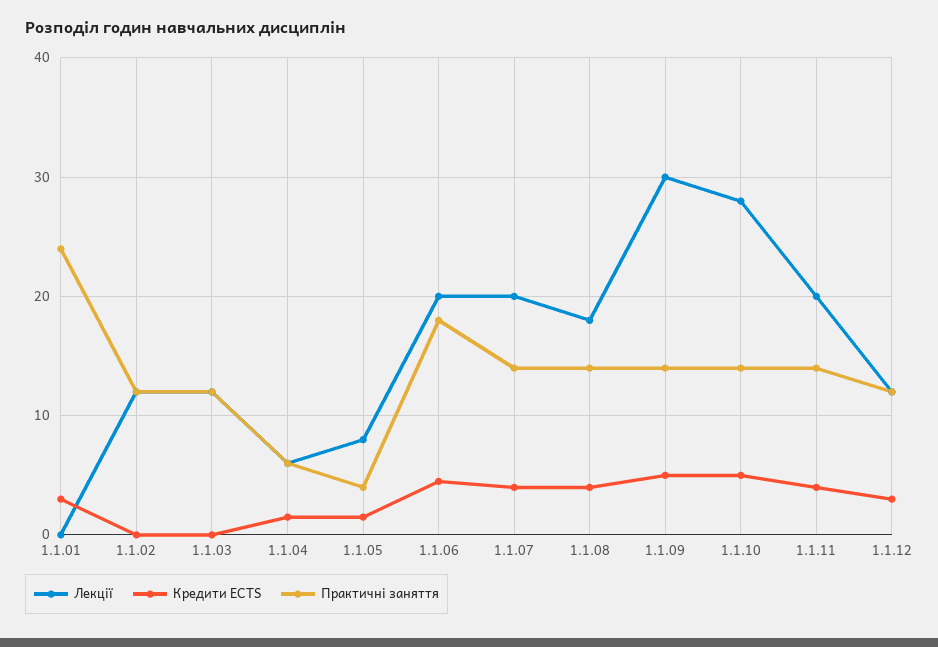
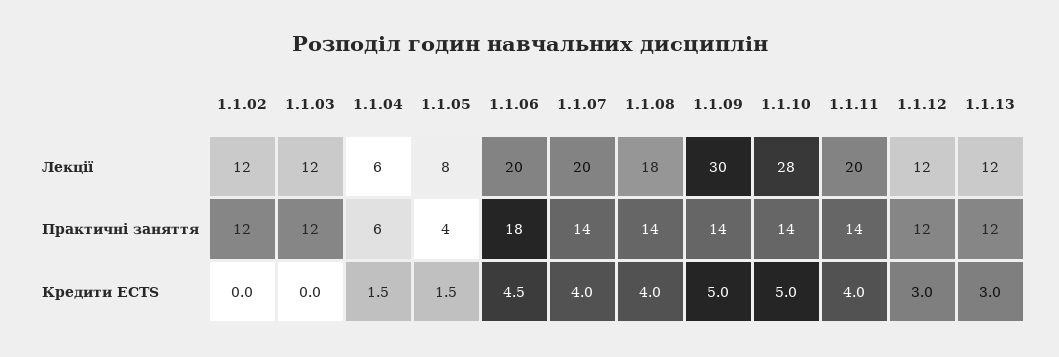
Лекції, 1.1.01: 0 -> none
Кредити ECTS, 1.1.01: 3 -> none
Практичні заняття, 1.1.01: 24 -> none
Лекції, 1.1.13: none -> 12
Практичні заняття, 1.1.13: none -> 12
Кредити ECTS, 1.1.13: none -> 3

